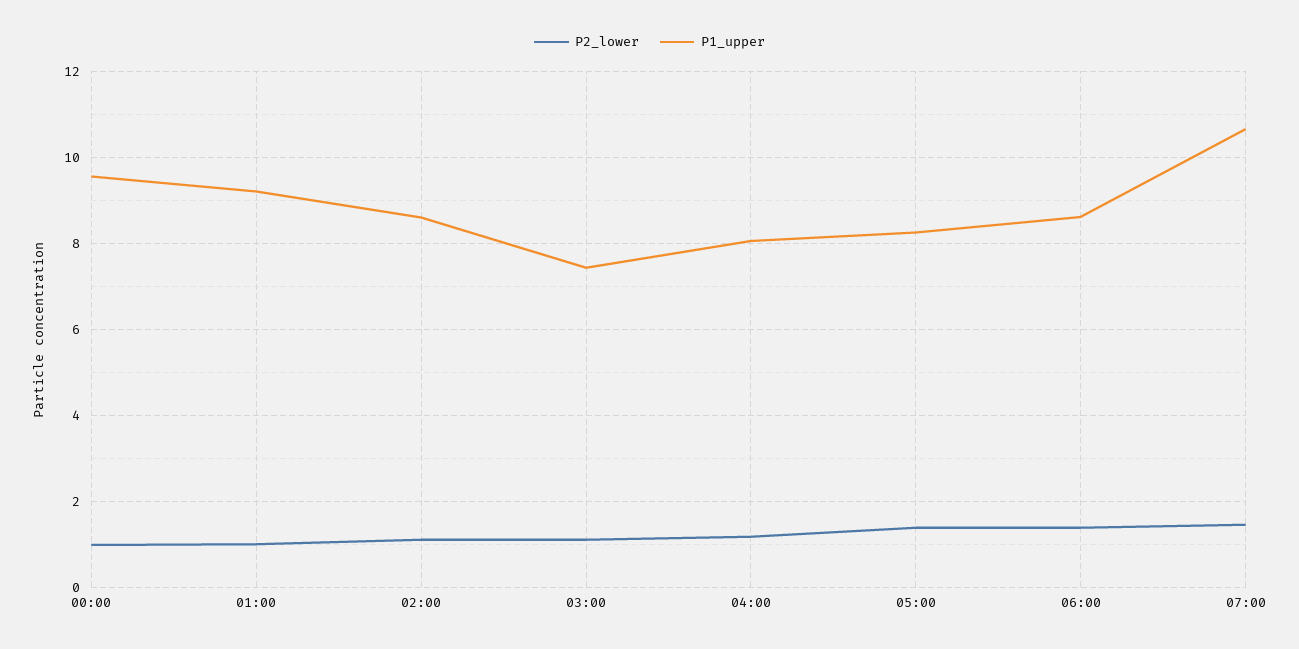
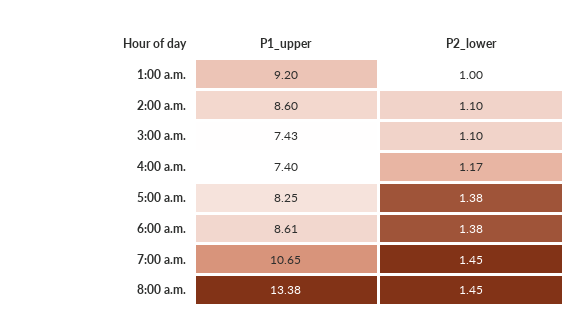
P2_lower, 00:00: 1 -> none
P1_upper, 00:00: 9.6 -> none
P1_upper, 04:00: 8 -> 7.4
P1_upper, 8:00 a.m.: none -> 13.38
P2_lower, 8:00 a.m.: none -> 1.45

